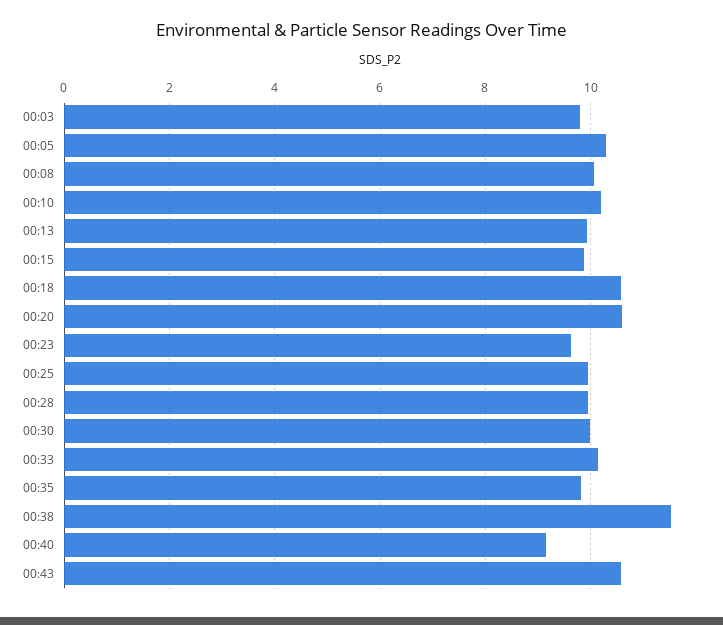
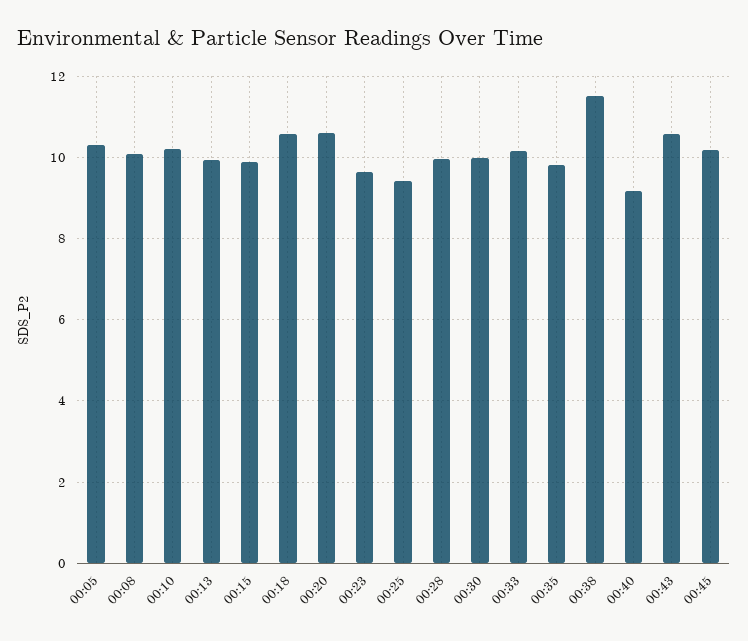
00:03: 9.8 -> none
00:25: 10 -> 9.4
00:45: none -> 10.2

